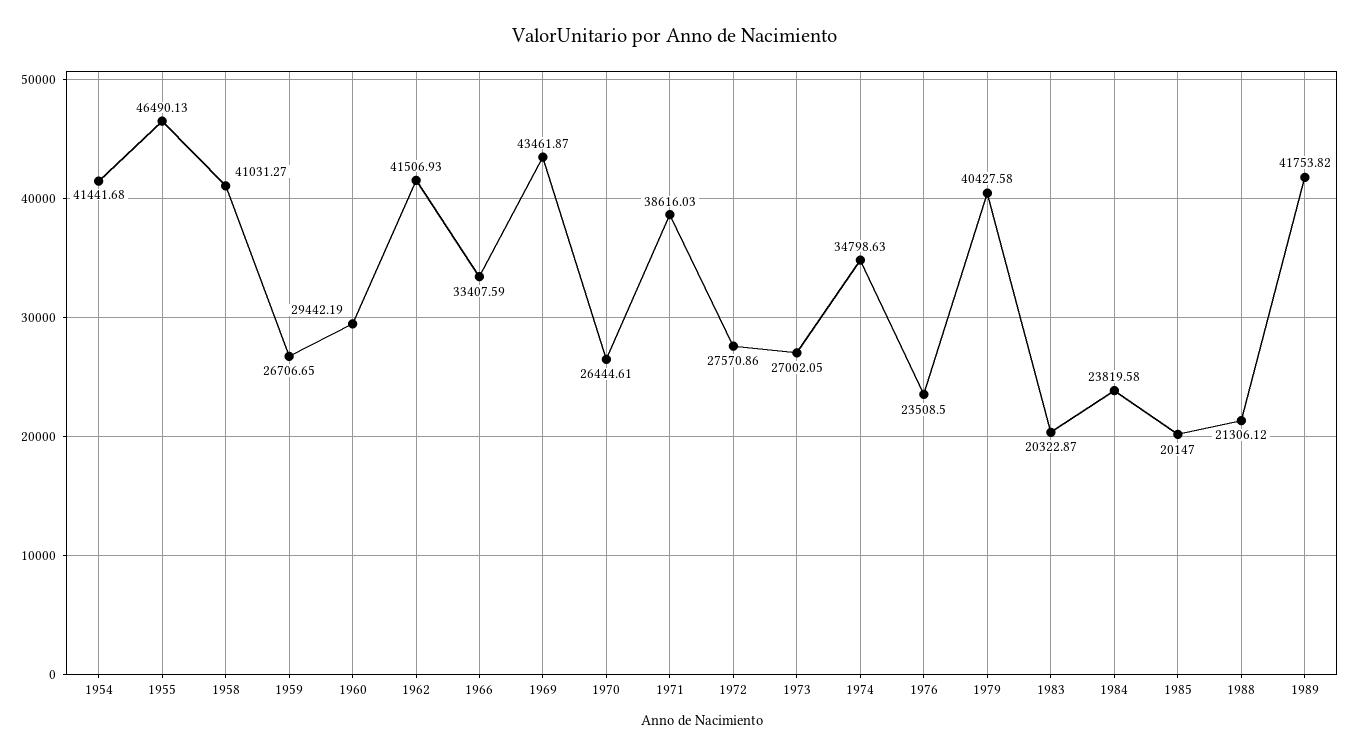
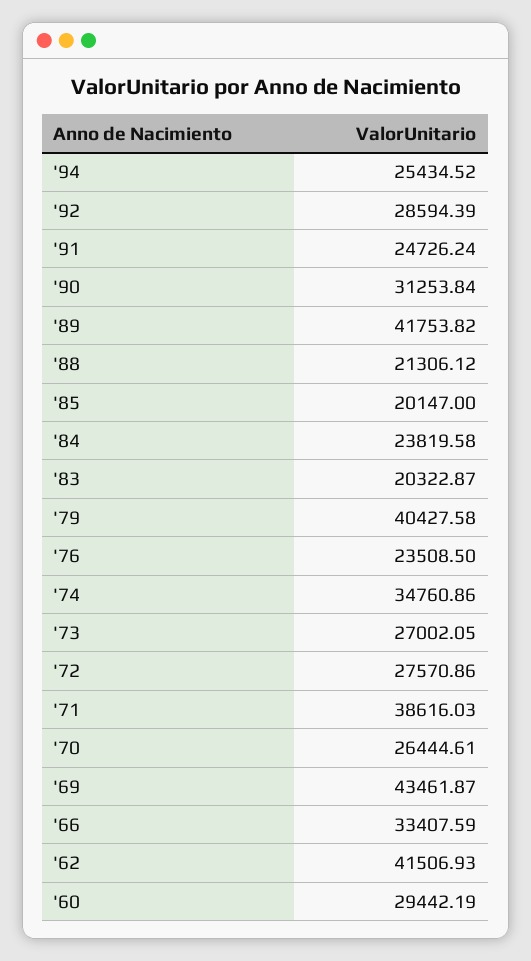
1954: 41441.68 -> none
1955: 46490.13 -> none
1958: 41031.27 -> none
1959: 26706.65 -> none
1974: 34798.63 -> 34760.86
'94: none -> 25434.52
'92: none -> 28594.39
'91: none -> 24726.24
'90: none -> 31253.84

